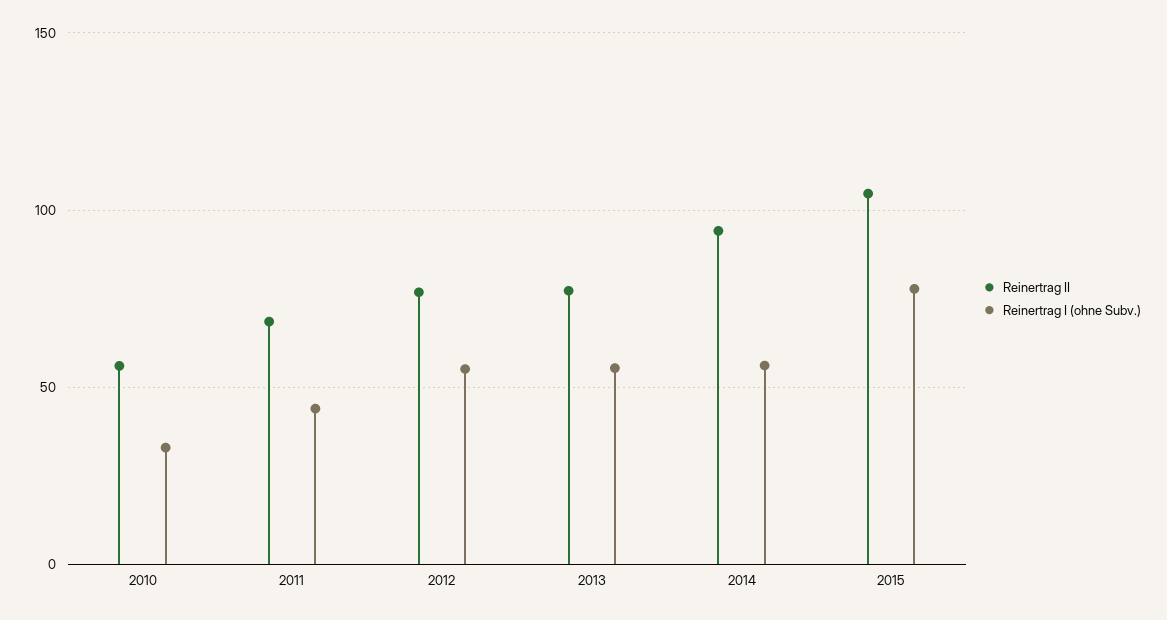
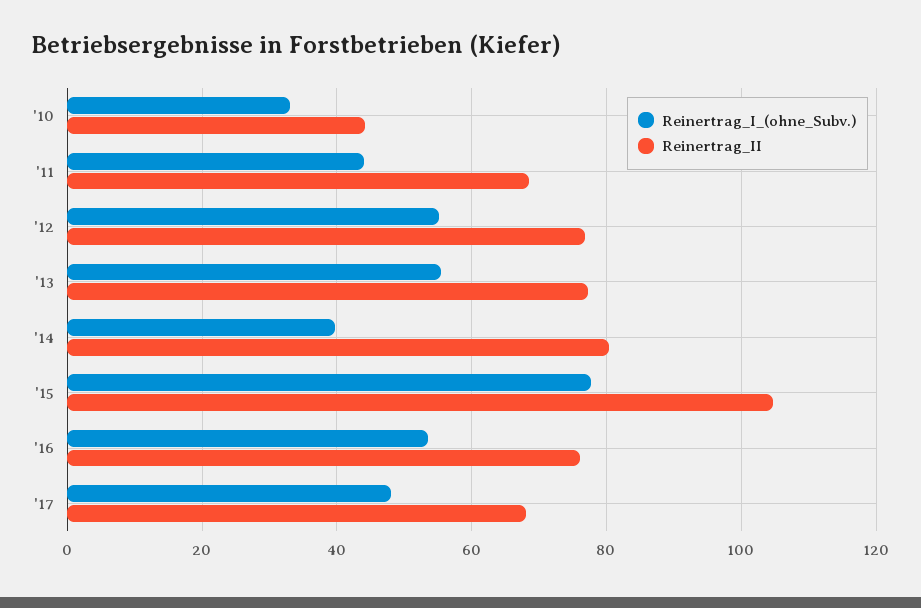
Reinertrag II, 2010: 55 -> 44
Reinertrag II, 2014: 95 -> 80
Reinertrag I (ohne Subv.), 2014: 55 -> 40
Reinertrag I (ohne Subv.), '16: none -> 54
Reinertrag II, '16: none -> 76
Reinertrag I (ohne Subv.), '17: none -> 48
Reinertrag II, '17: none -> 68

